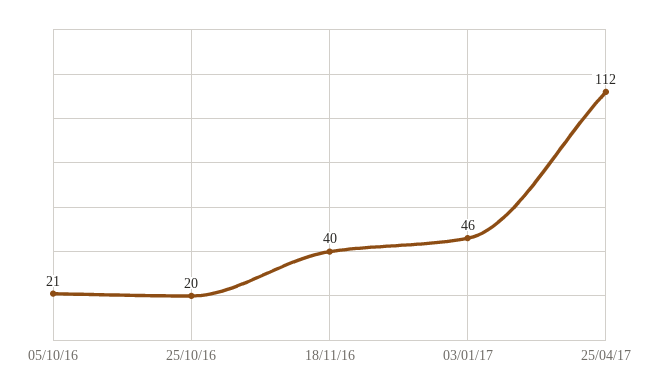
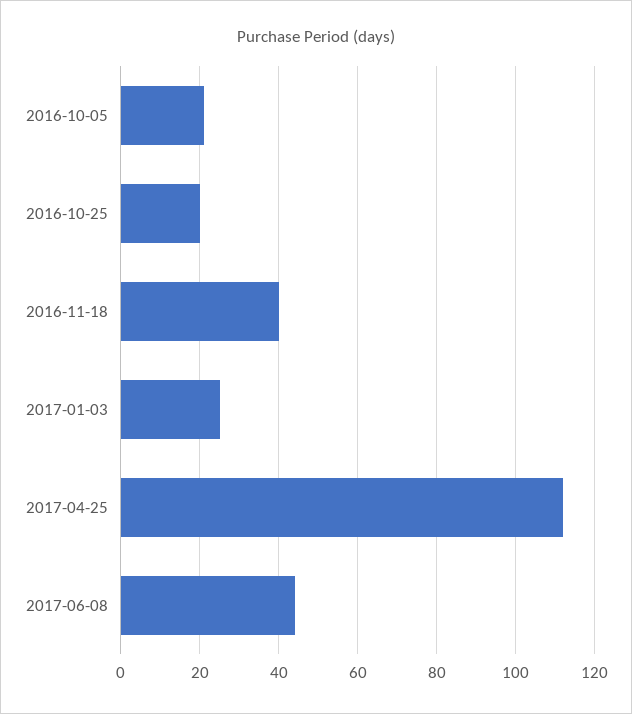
03/01/17: 46 -> 25
2017-06-08: none -> 45

